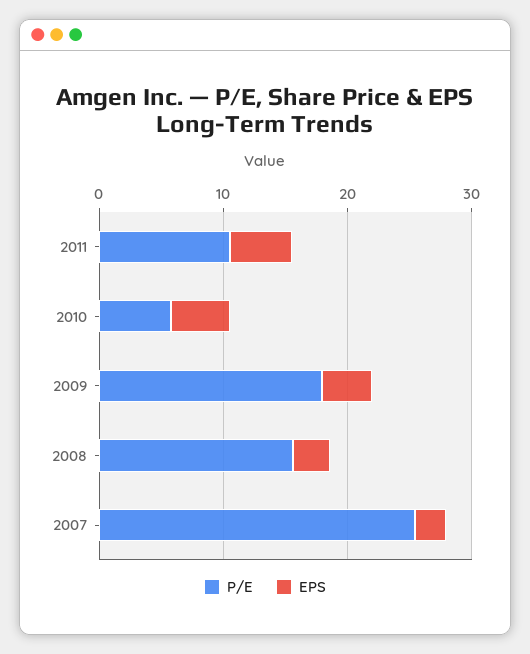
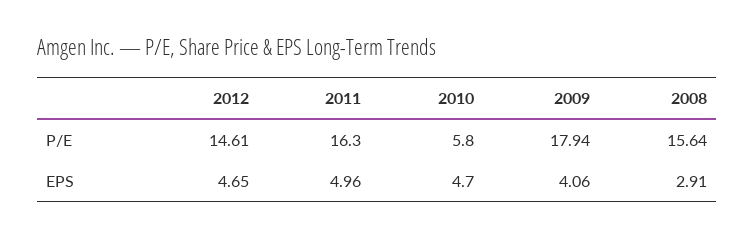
P/E, 2011: 10 -> 16.3
P/E, 2007: 26 -> none
EPS, 2007: 2 -> none
P/E, 2012: none -> 14.61
EPS, 2012: none -> 4.65

